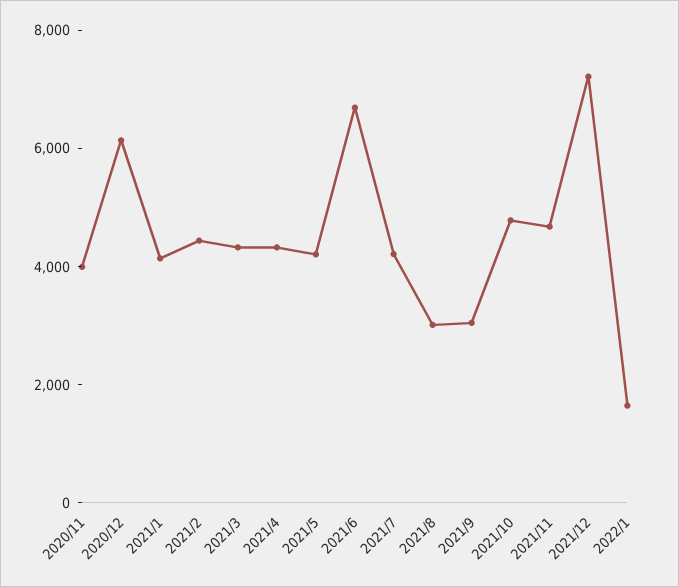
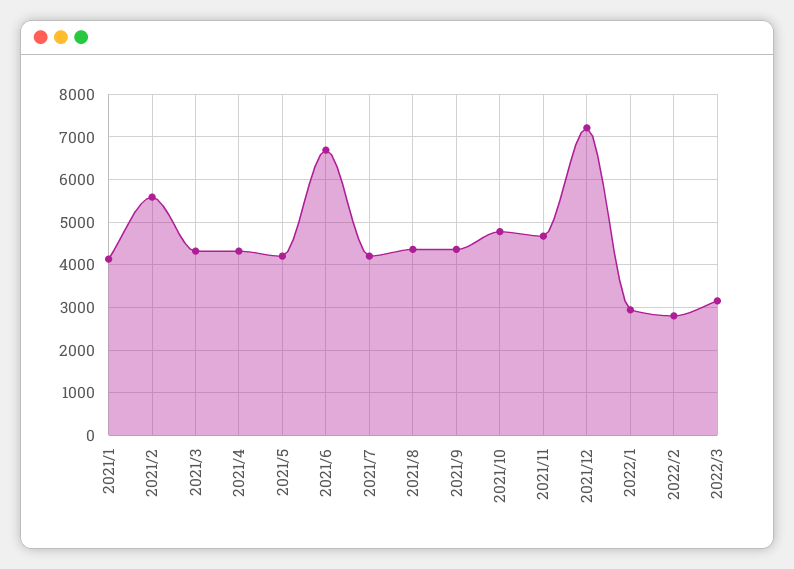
2020/11: 4000 -> none
2020/12: 6000 -> none
2021/2: 4500 -> 5600
2021/8: 3000 -> 4400
2021/9: 3000 -> 4400
2022/1: 1500 -> 3000
2022/2: none -> 2800
2022/3: none -> 3200

